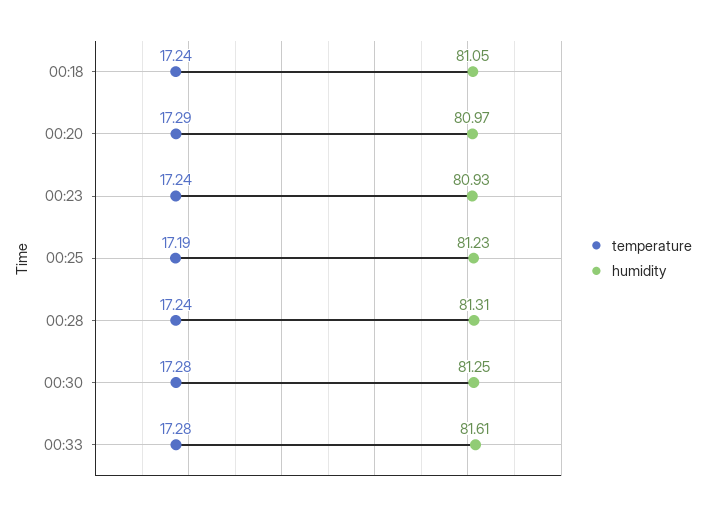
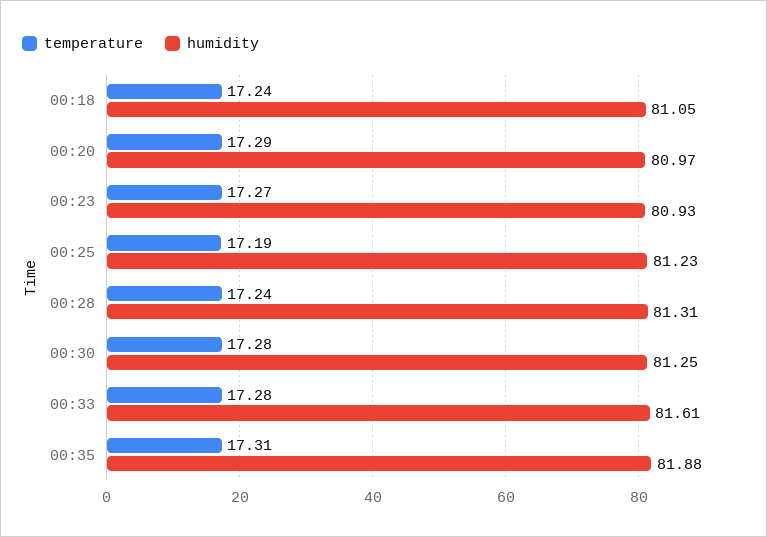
temperature, 00:23: 17.24 -> 17.27
temperature, 00:35: none -> 17.31
humidity, 00:35: none -> 81.88

